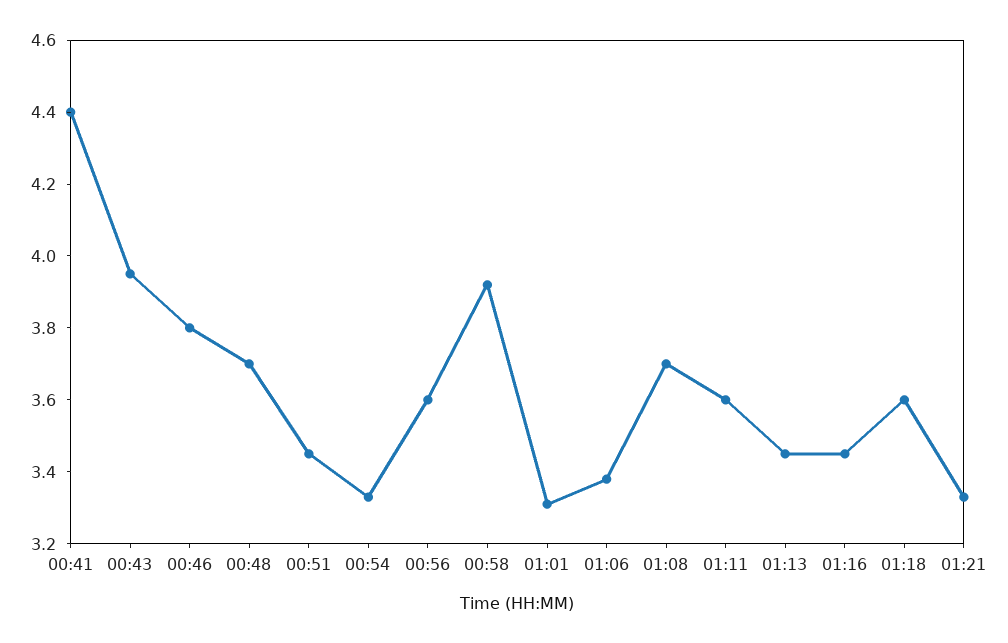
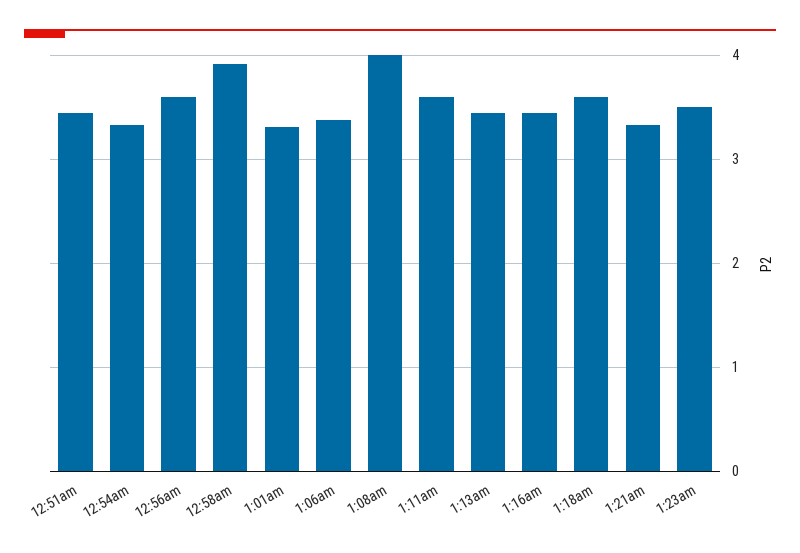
00:41: 4.4 -> none
00:43: 3.95 -> none
00:46: 3.8 -> none
00:48: 3.7 -> none
01:08: 3.7 -> 4
1:23am: none -> 3.5

